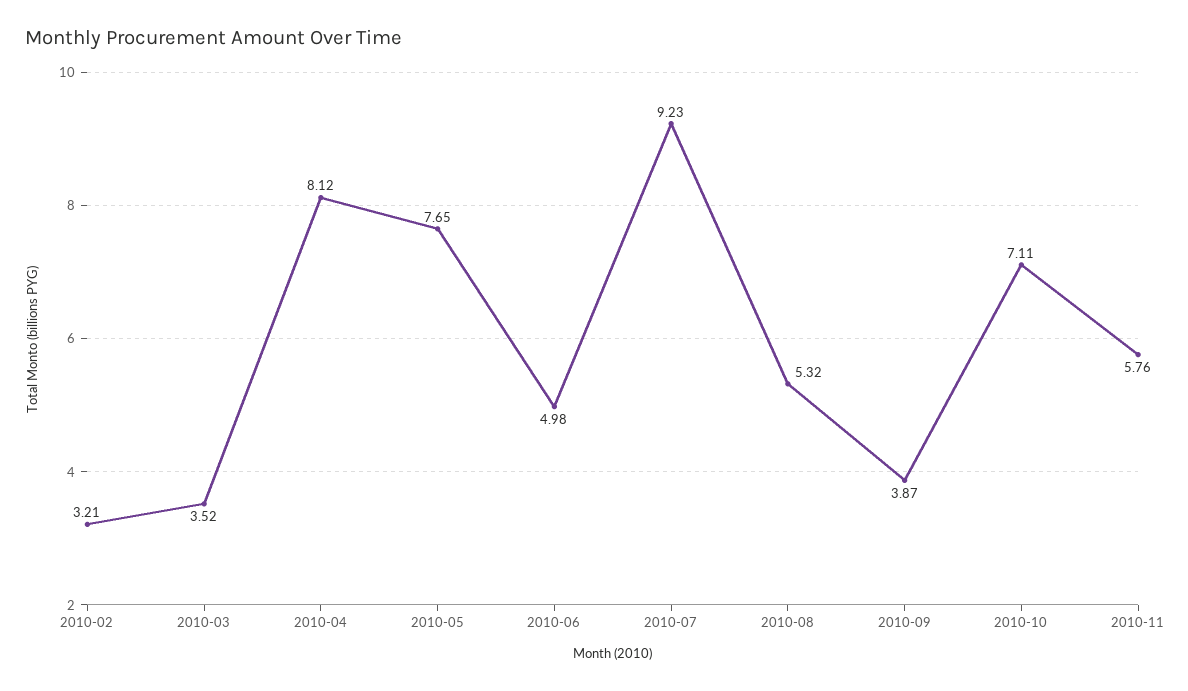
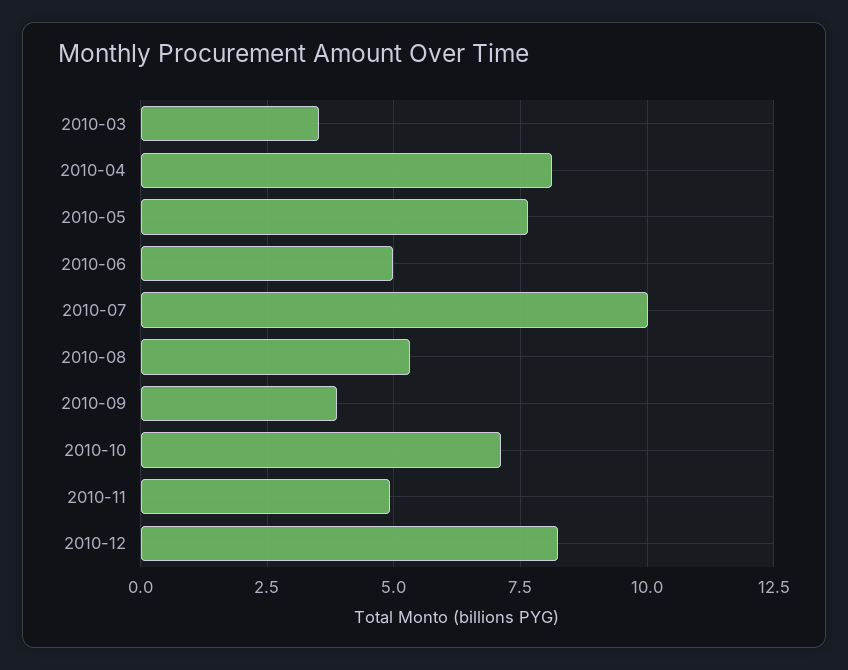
2010-02: 3.21 -> none
2010-07: 9.23 -> 10
2010-11: 5.76 -> 5
2010-12: none -> 8.25

